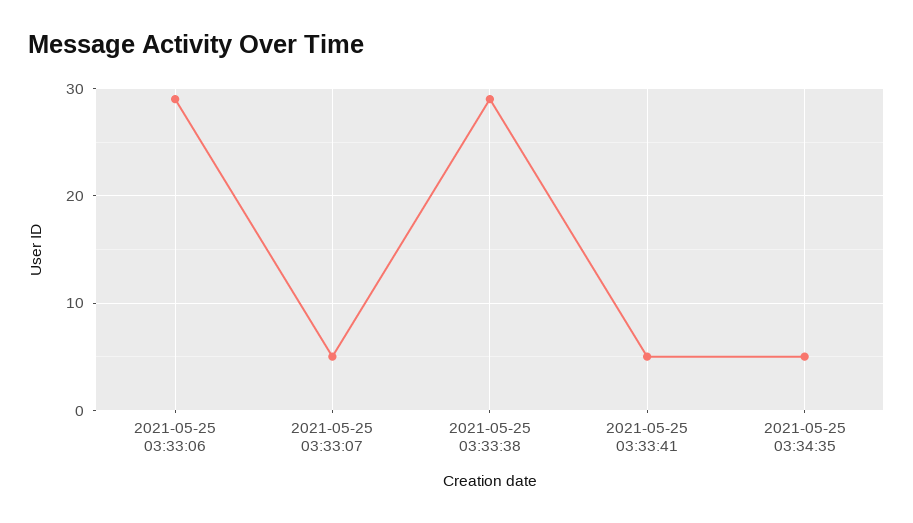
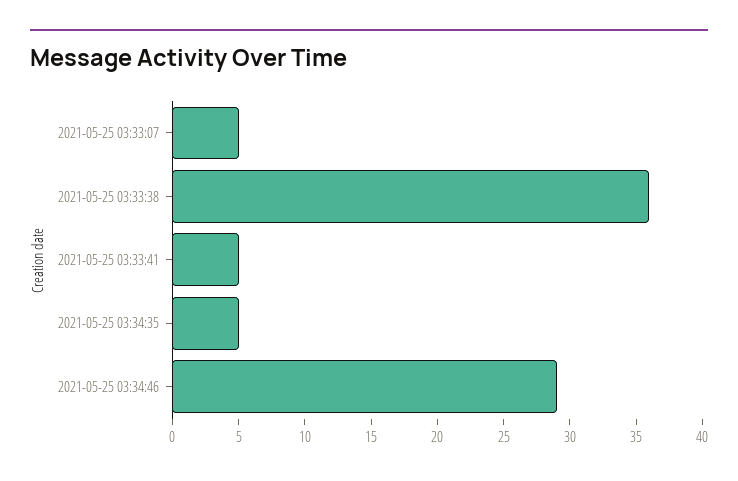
2021-05-25 03:33:06: 29 -> none
2021-05-25 03:33:38: 29 -> 36
2021-05-25 03:34:46: none -> 29

